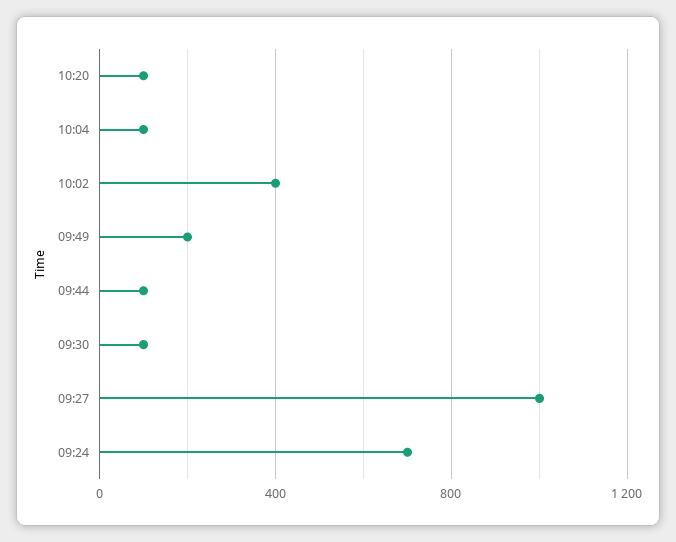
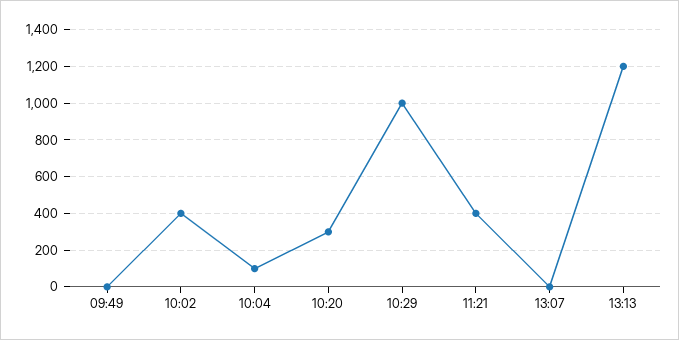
10:20: 100 -> 300
09:49: 200 -> 0
09:44: 100 -> none
09:30: 100 -> none
09:27: 1000 -> none
09:24: 700 -> none
10:29: none -> 1000
11:21: none -> 400
13:07: none -> 0
13:13: none -> 1200

